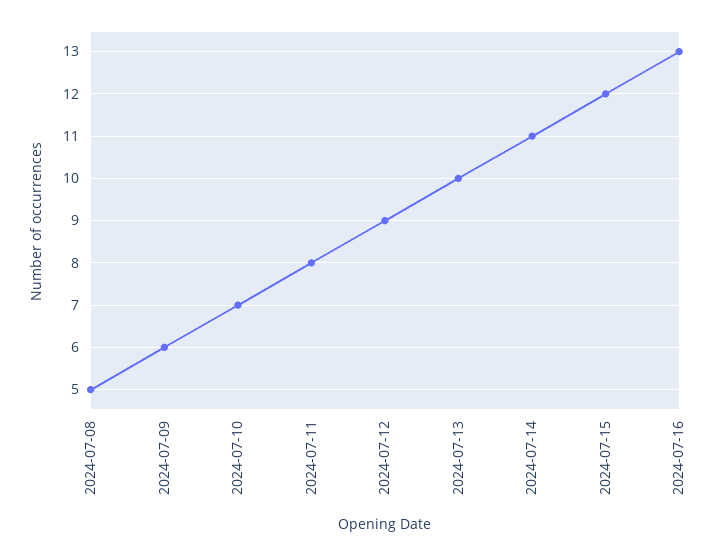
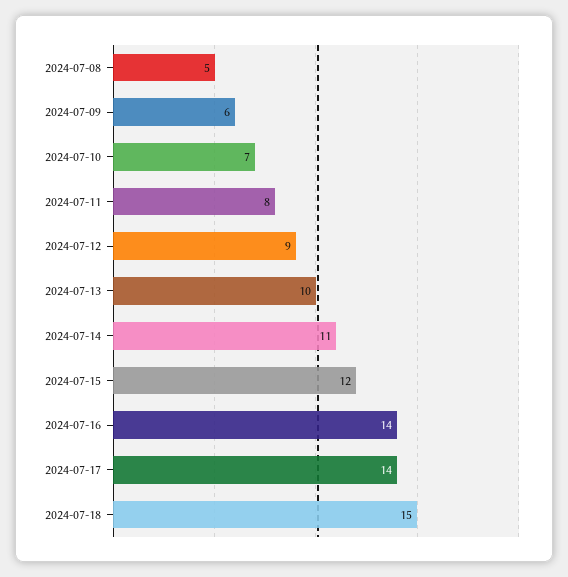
2024-07-16: 13 -> 14
2024-07-17: none -> 14
2024-07-18: none -> 15

